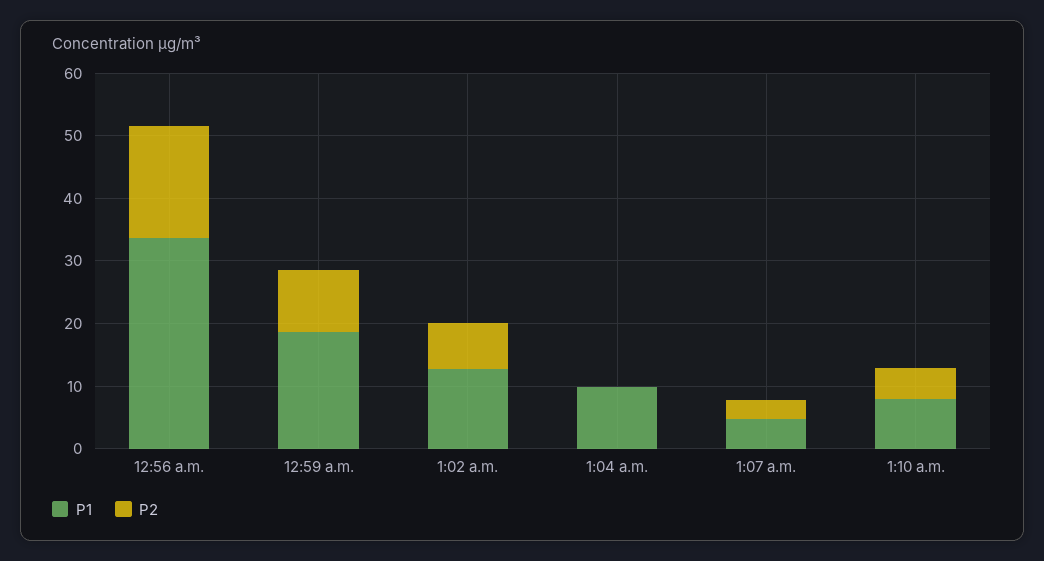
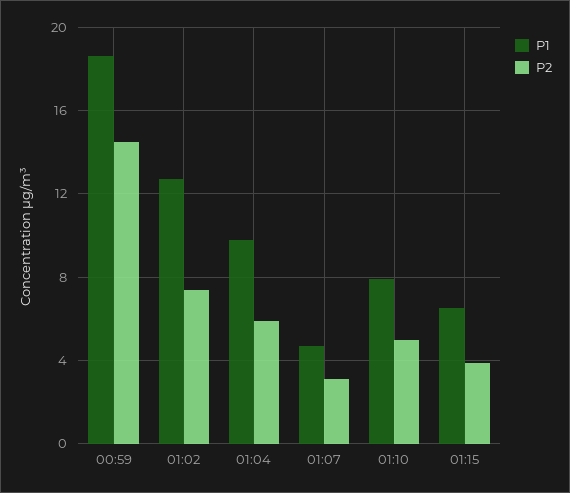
P1, 12:56 a.m.: 34 -> none
P2, 12:56 a.m.: 18 -> none
P2, 12:59 a.m.: 10 -> 14.5
P2, 1:04 a.m.: 0 -> 6
P1, 01:15: none -> 6.5
P2, 01:15: none -> 4

